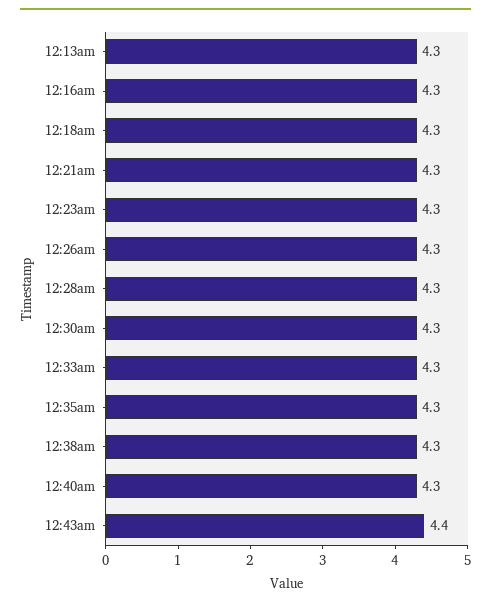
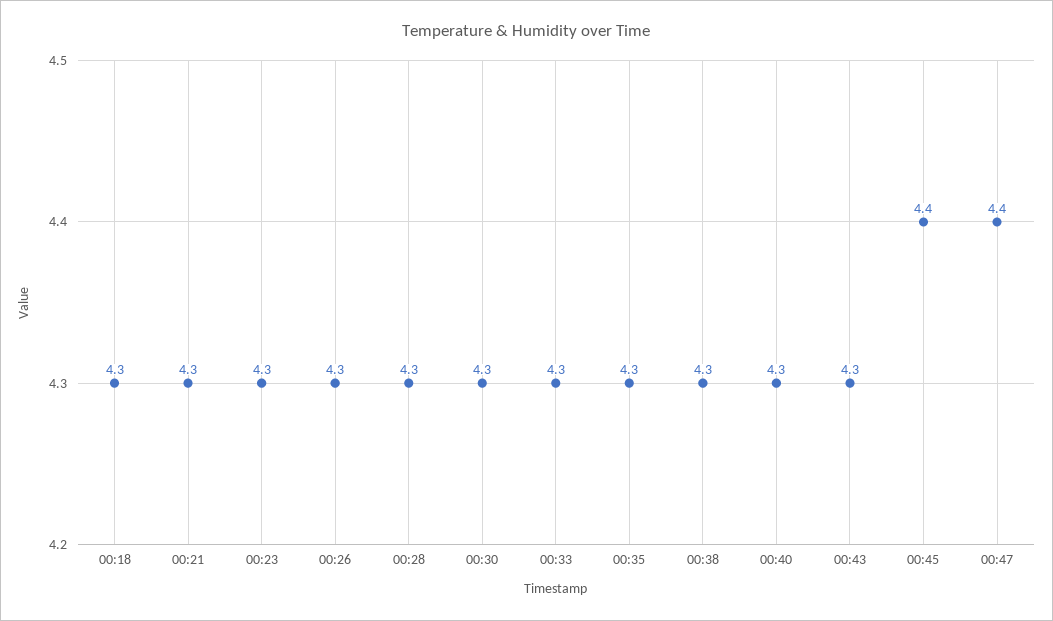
12:13am: 4.3 -> none
12:16am: 4.3 -> none
12:43am: 4.4 -> 4.3
00:45: none -> 4.4
00:47: none -> 4.4

